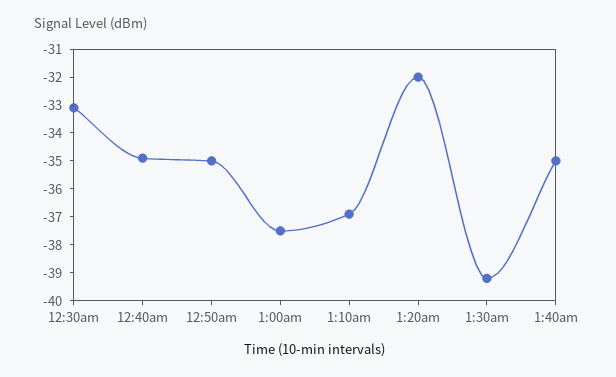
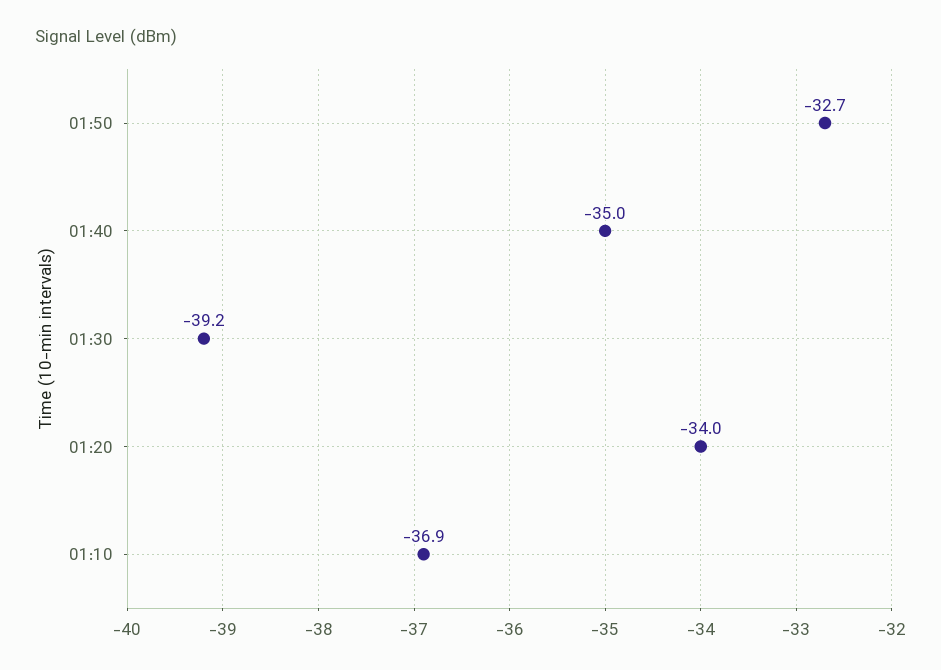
12:30am: -33 -> none
12:40am: -35 -> none
12:50am: -35 -> none
1:00am: -37.5 -> none
1:20am: -32 -> -34
01:50: none -> -32.7

